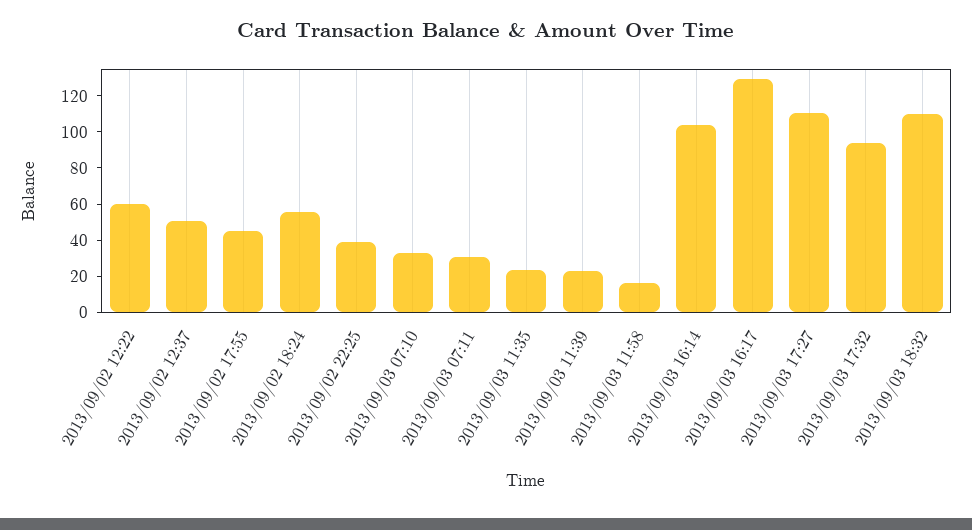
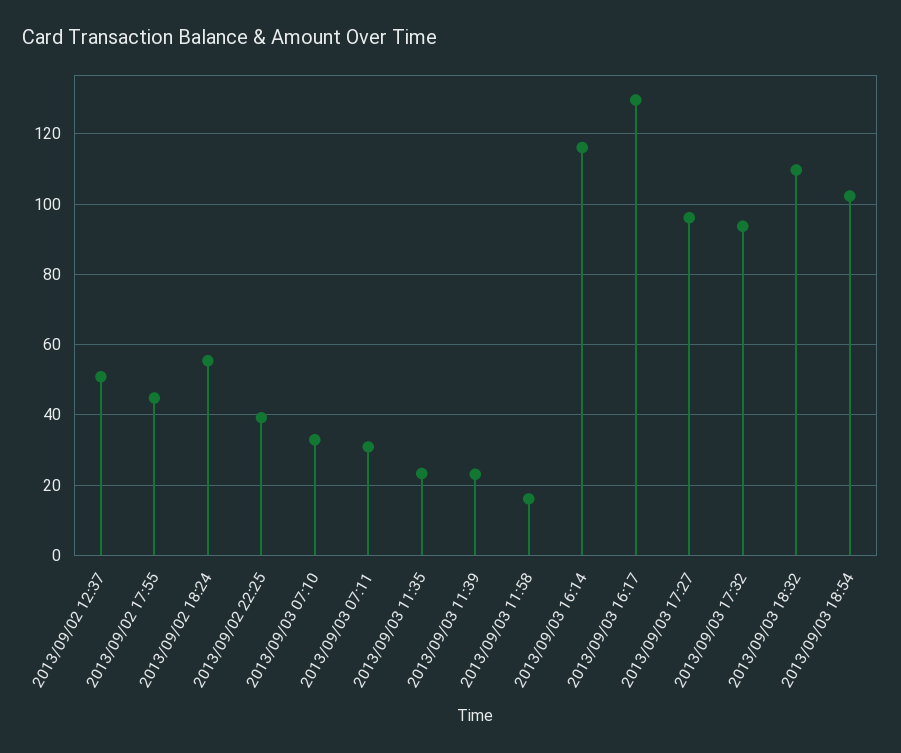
2013/09/02 12:22: 60 -> none
2013/09/03 16:14: 105 -> 116
2013/09/03 17:27: 110 -> 96
2013/09/03 18:54: none -> 102

